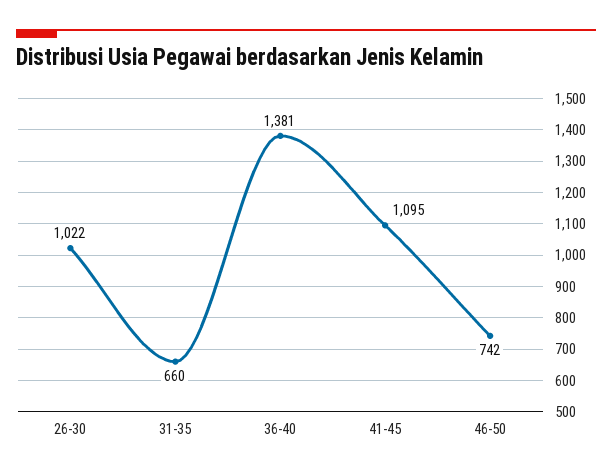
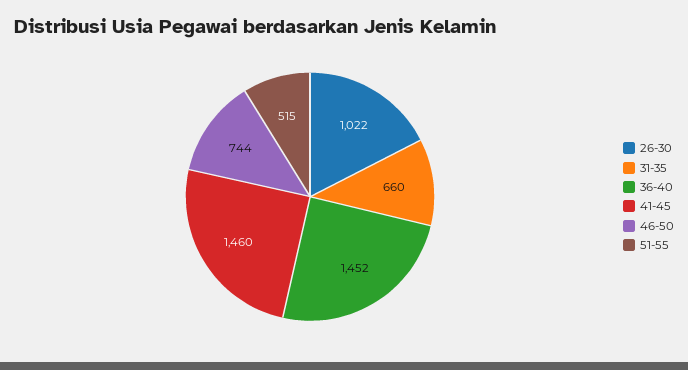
36-40: 1381 -> 1452
41-45: 1095 -> 1460
46-50: 742 -> 744
51-55: none -> 515

